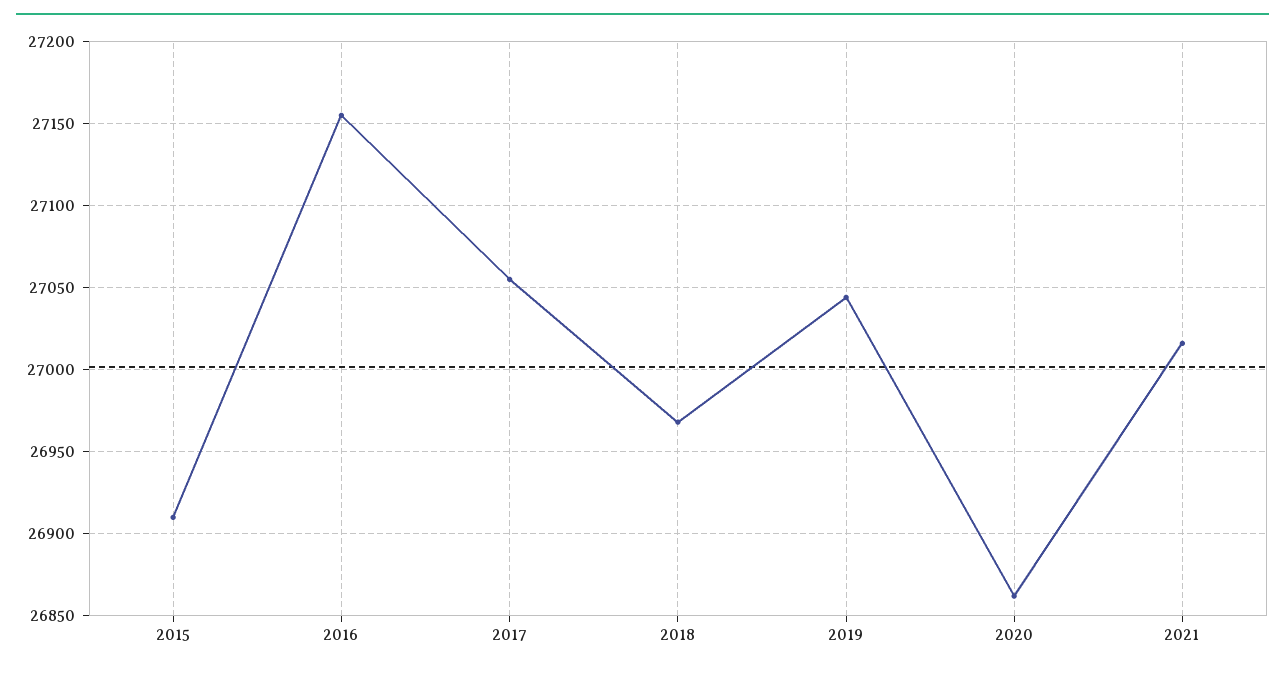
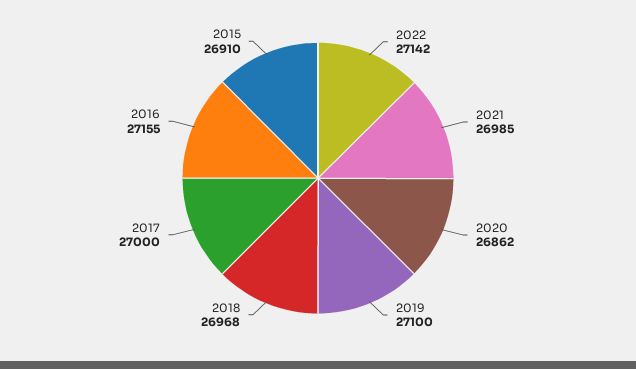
2017: 27055 -> 27000
2019: 27045 -> 27100
2021: 27015 -> 26985
2022: none -> 27142

